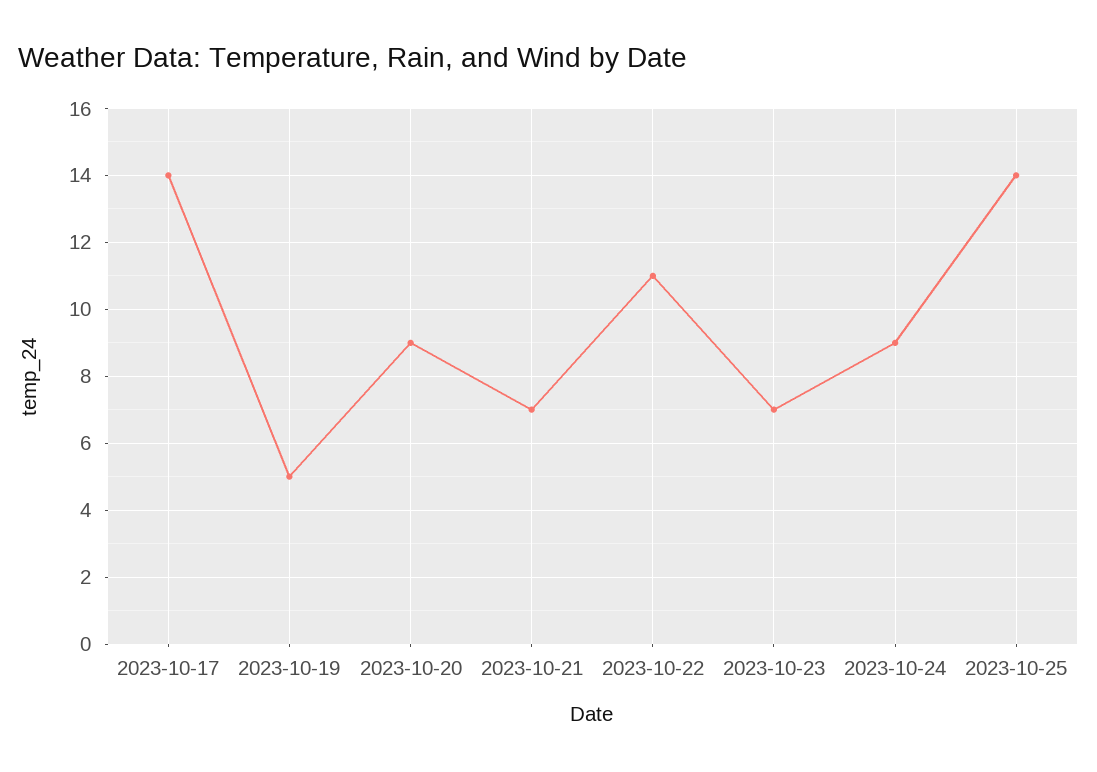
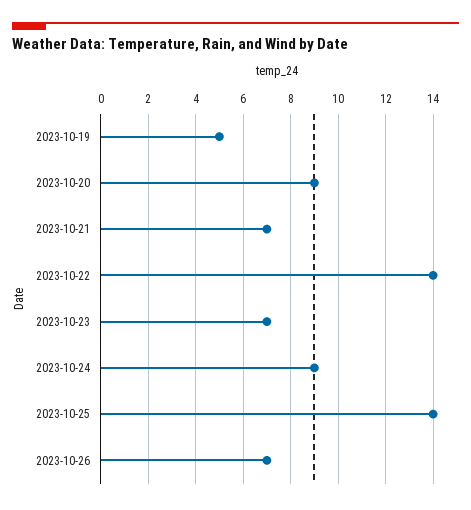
2023-10-17: 14 -> none
2023-10-22: 11 -> 14
2023-10-26: none -> 7

